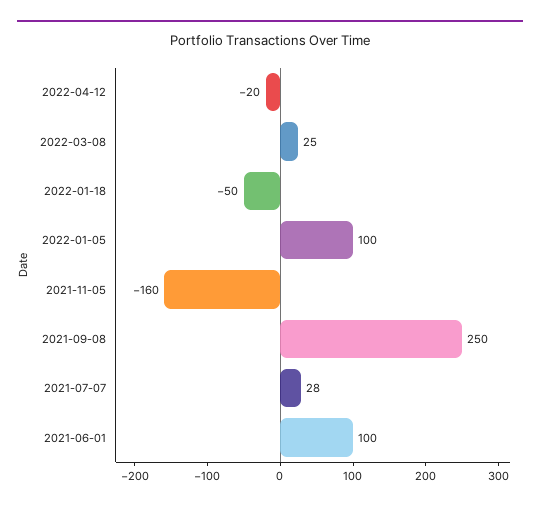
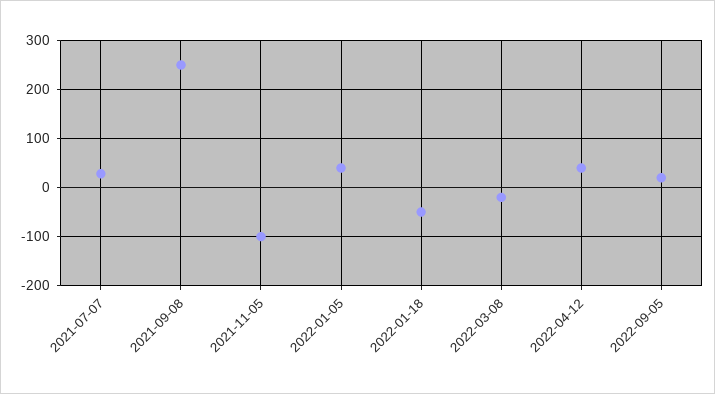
2022-04-12: -20 -> 40
2022-03-08: 25 -> -20
2022-01-05: 100 -> 40
2021-11-05: -160 -> -100
2021-06-01: 100 -> none
2022-09-05: none -> 20

